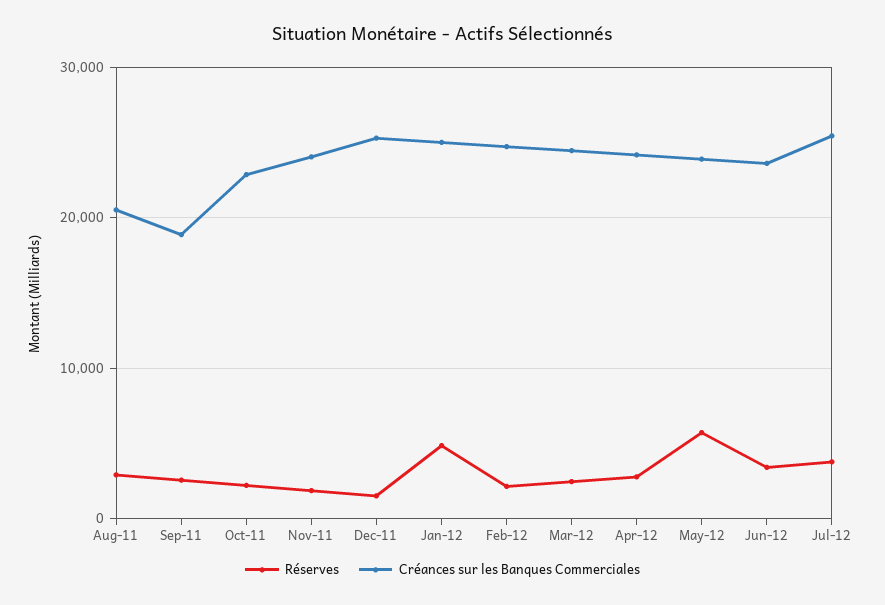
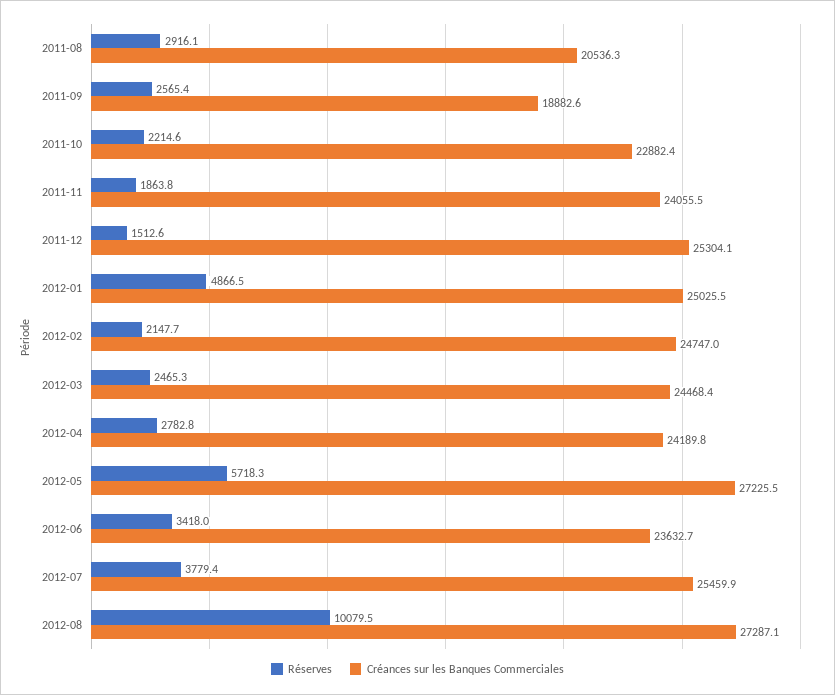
Créances sur les Banques Commerciales, May-12: 24000 -> 27225.5
Réserves, 2012-08: none -> 10079.5
Créances sur les Banques Commerciales, 2012-08: none -> 27287.1

